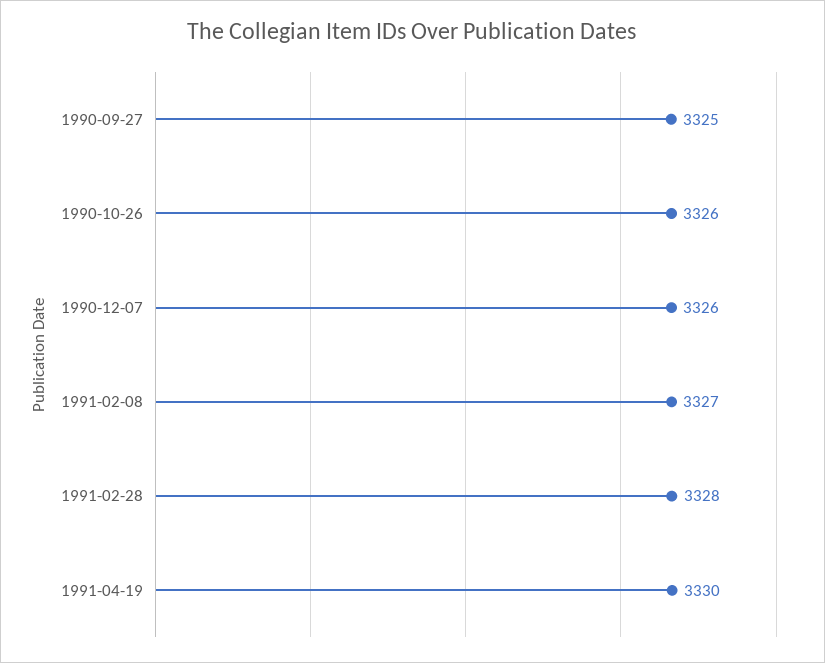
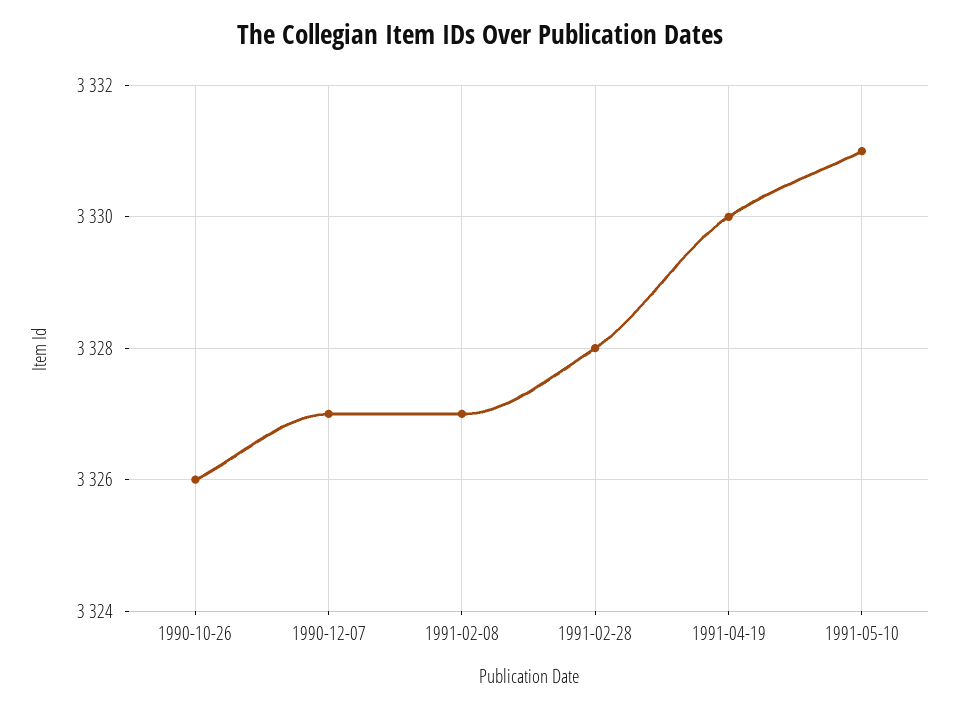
1990-09-27: 3325 -> none
1990-12-07: 3326 -> 3327
1991-05-10: none -> 3331

